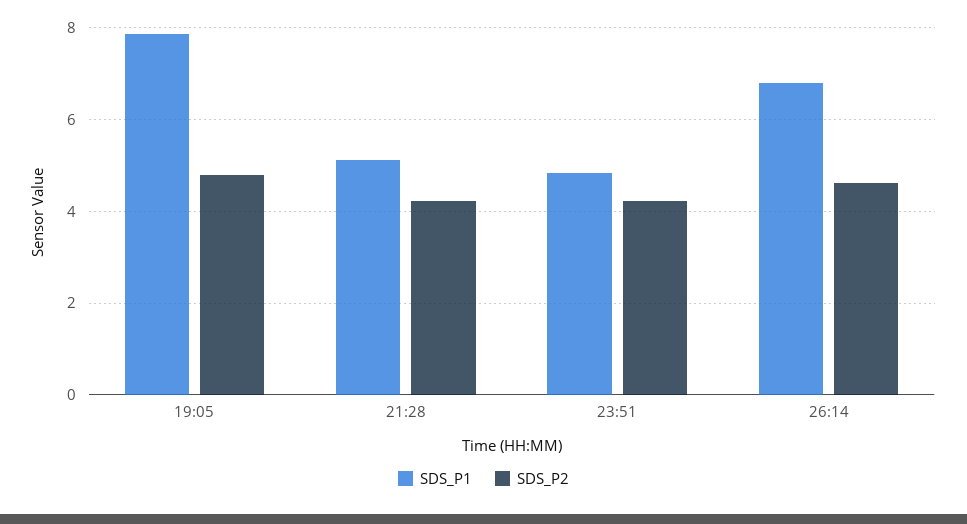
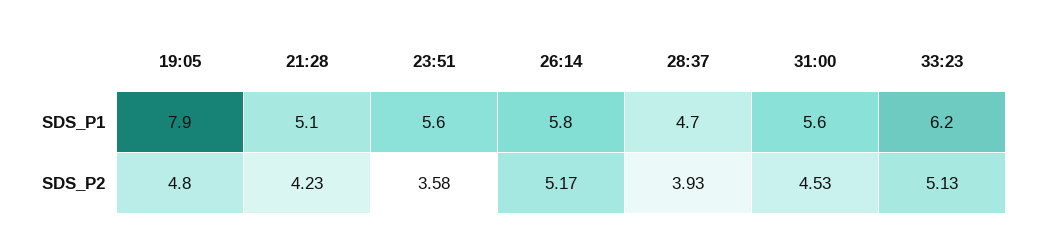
SDS_P1, 23:51: 4.8 -> 5.6
SDS_P2, 23:51: 4.2 -> 3.58
SDS_P1, 26:14: 6.8 -> 5.8
SDS_P2, 26:14: 4.6 -> 5.17
SDS_P1, 28:37: none -> 4.7
SDS_P1, 31:00: none -> 5.6
SDS_P1, 33:23: none -> 6.2
SDS_P2, 28:37: none -> 3.93
SDS_P2, 31:00: none -> 4.53
SDS_P2, 33:23: none -> 5.13

